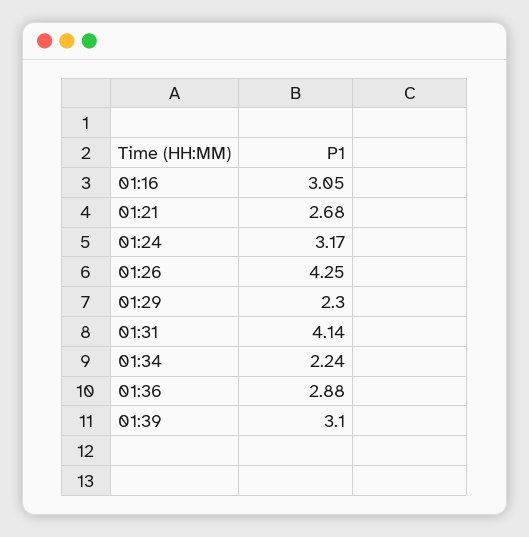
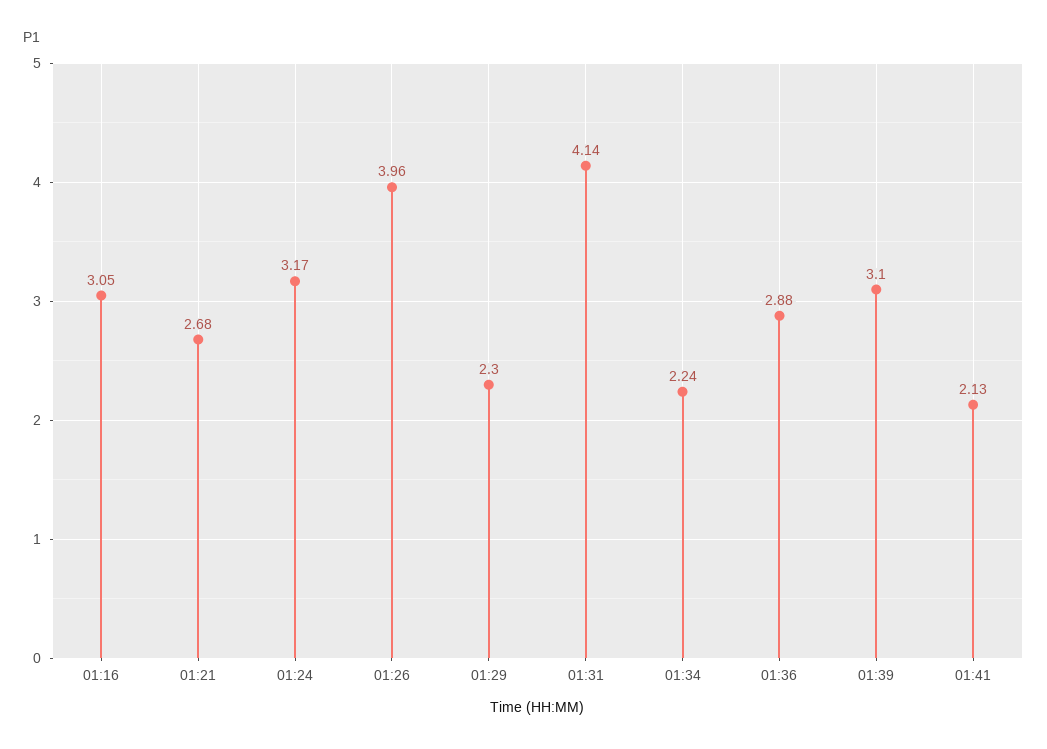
01:26: 4.25 -> 3.96
01:41: none -> 2.13

